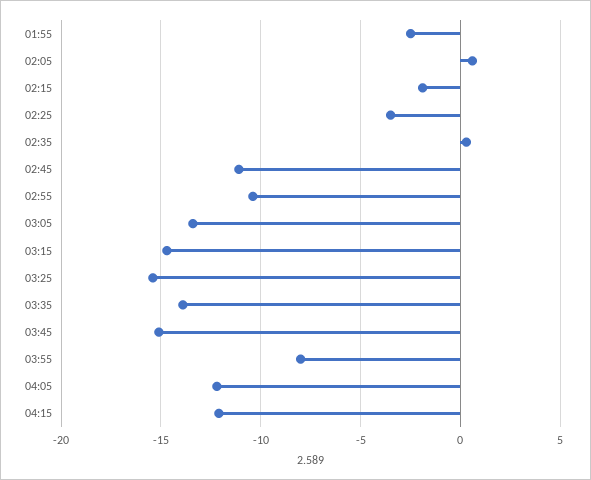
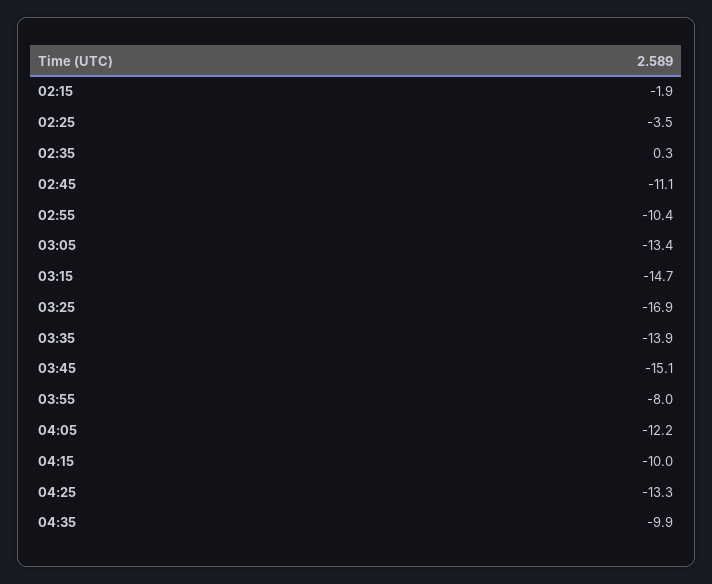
01:55: -2.5 -> none
02:05: 0.5 -> none
03:25: -15.5 -> -16.9
04:15: -12 -> -10
04:25: none -> -13.3
04:35: none -> -9.9

